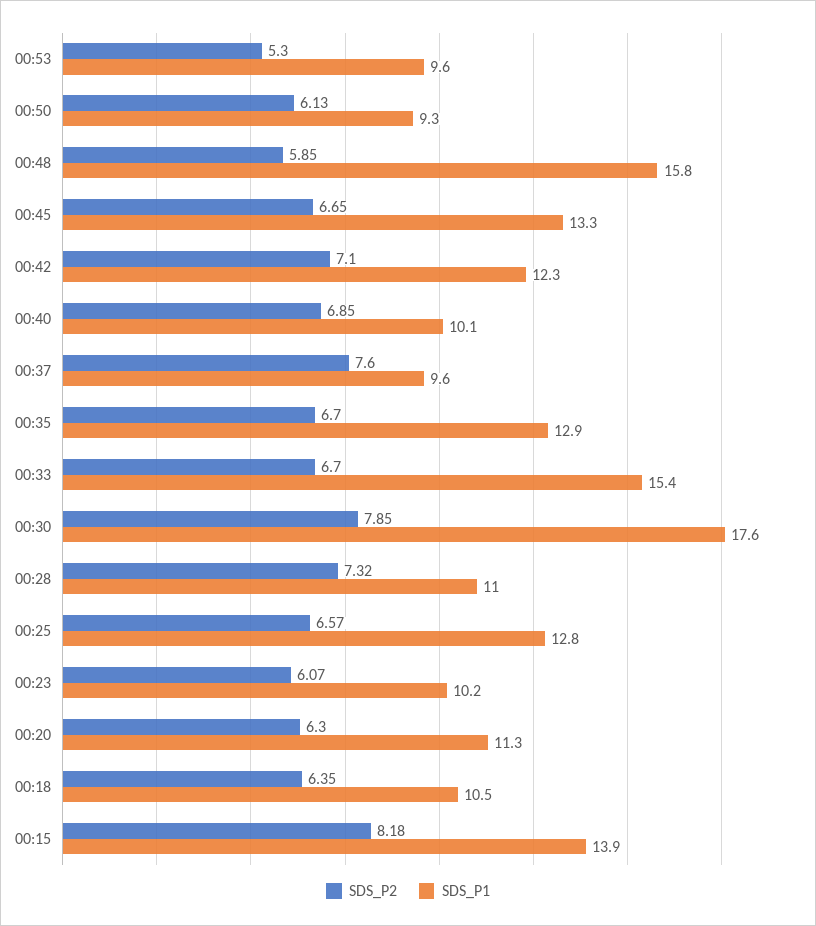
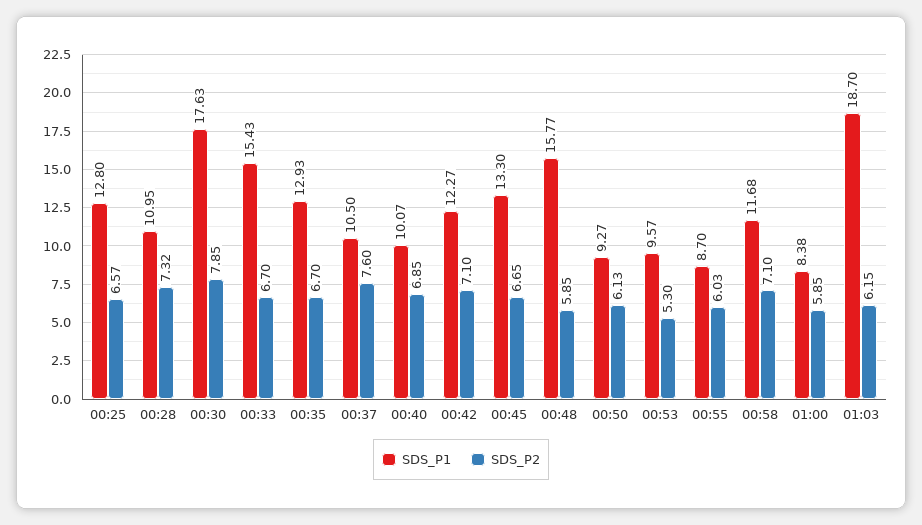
SDS_P1, 00:37: 9.6 -> 10.5
SDS_P2, 00:23: 6.07 -> none
SDS_P1, 00:23: 10.2 -> none
SDS_P2, 00:20: 6.3 -> none
SDS_P1, 00:20: 11.3 -> none
SDS_P2, 00:18: 6.35 -> none
SDS_P1, 00:18: 10.5 -> none
SDS_P2, 00:15: 8.18 -> none
SDS_P1, 00:15: 13.9 -> none
SDS_P1, 00:55: none -> 8.7
SDS_P2, 00:55: none -> 6.03
SDS_P1, 00:58: none -> 11.68
SDS_P2, 00:58: none -> 7.1
SDS_P1, 01:00: none -> 8.38
SDS_P2, 01:00: none -> 5.85
SDS_P1, 01:03: none -> 18.7
SDS_P2, 01:03: none -> 6.15

